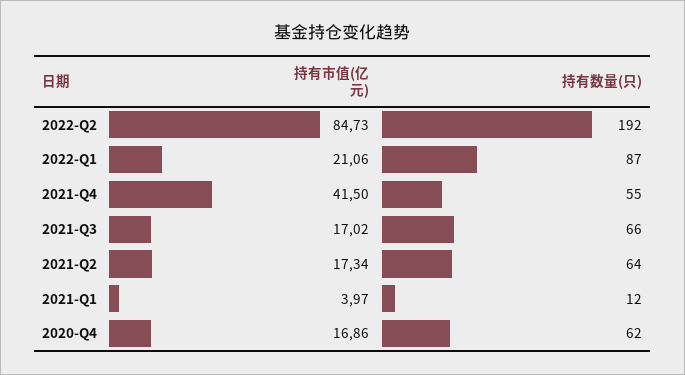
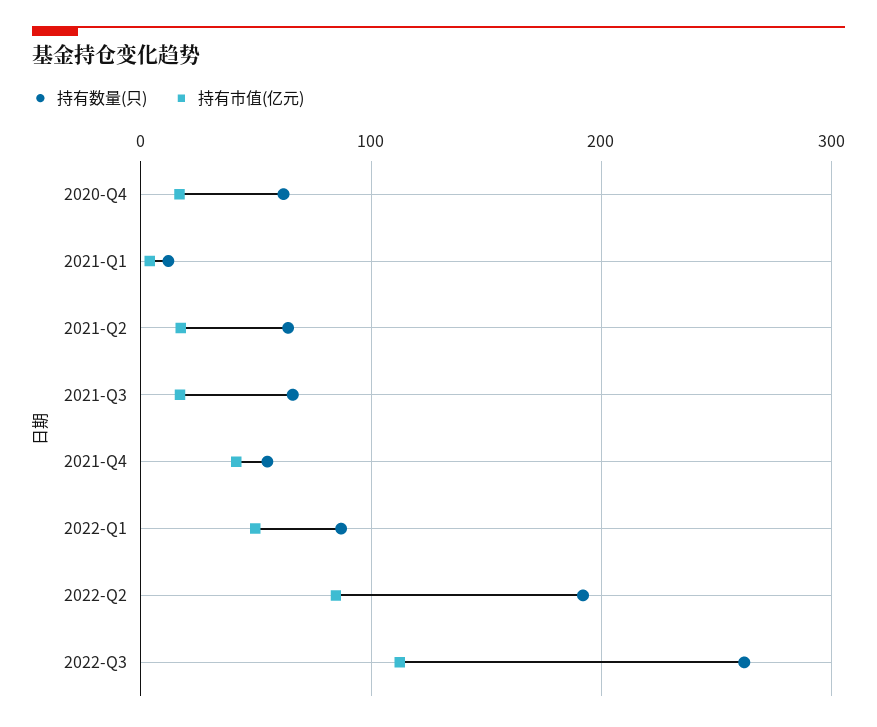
持有市值(亿元), 2022-Q1: 21.06 -> 50
持有数量(只), 2022-Q3: none -> 260
持有市值(亿元), 2022-Q3: none -> 110

